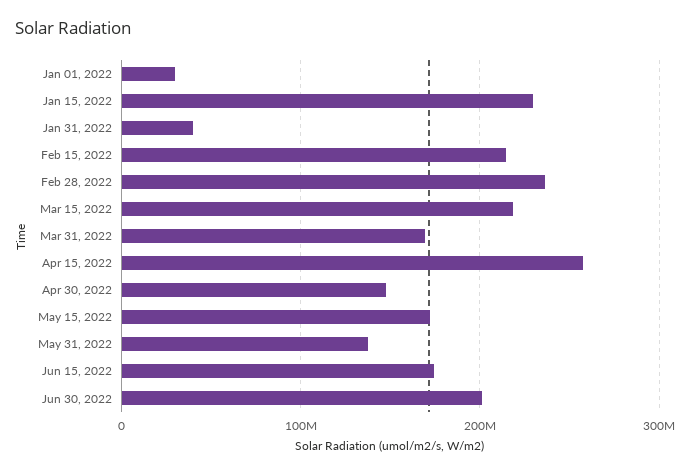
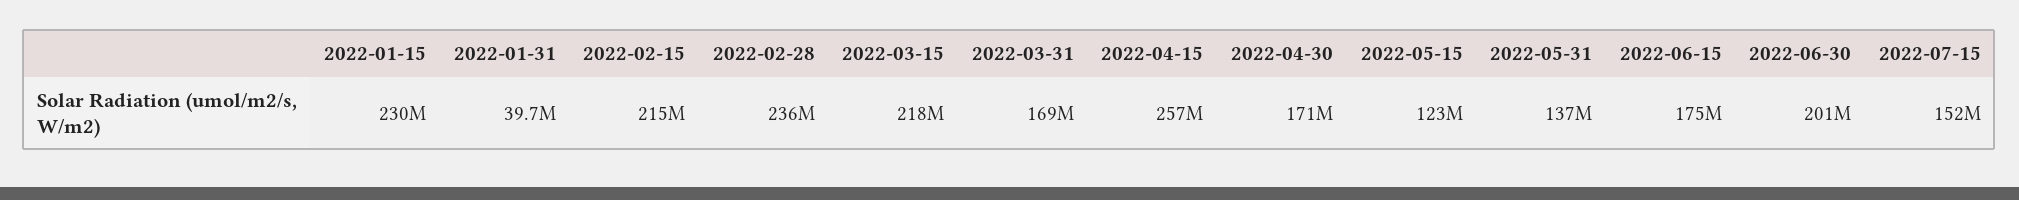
Jan 01, 2022: 30000000 -> none
Apr 30, 2022: 150000000 -> 171000000
May 15, 2022: 170000000 -> 123000000
2022-07-15: none -> 152000000

